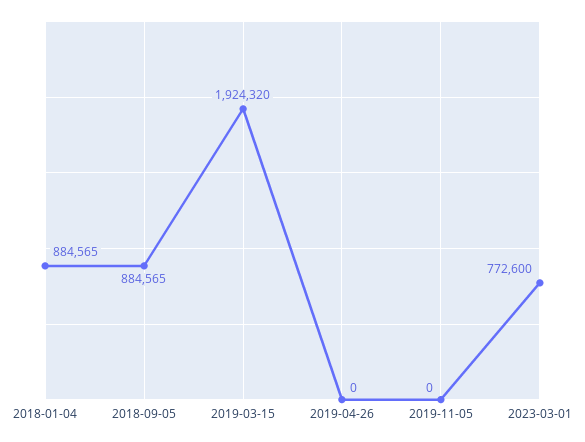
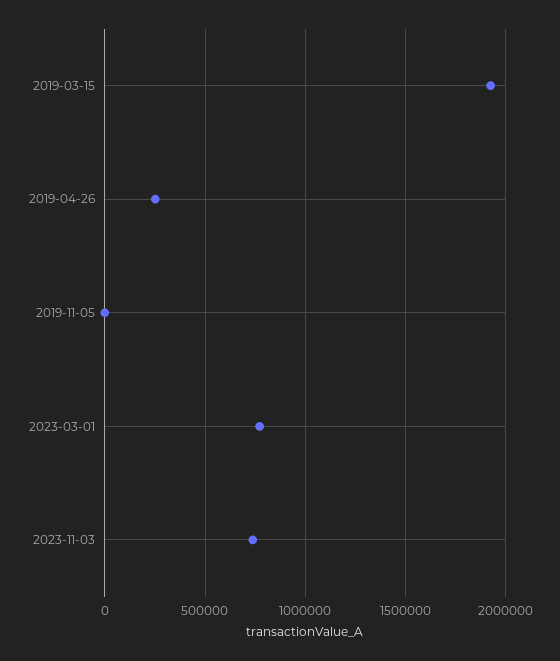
2018-01-04: 884565 -> none
2018-09-05: 884565 -> none
2019-04-26: 0 -> 250000
2023-11-03: none -> 750000

